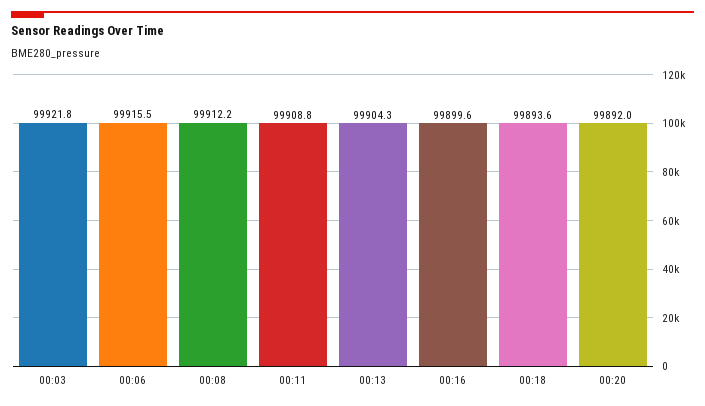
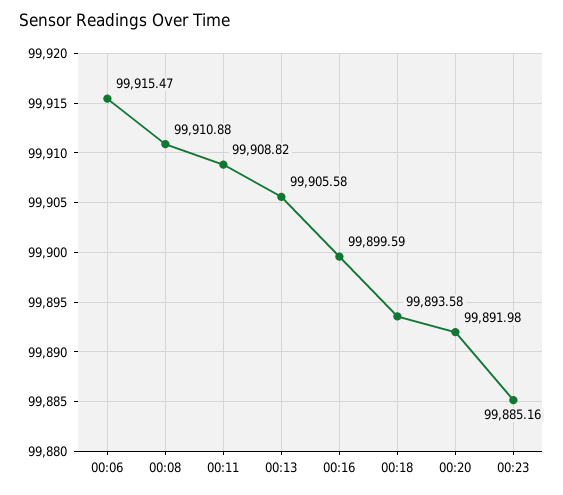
00:03: 99921.8 -> none
00:08: 99912.2 -> 99910.88
00:13: 99904.3 -> 99905.58
00:23: none -> 99885.16

